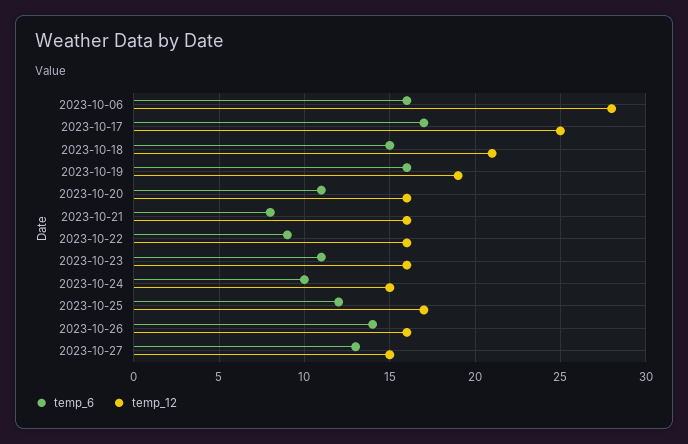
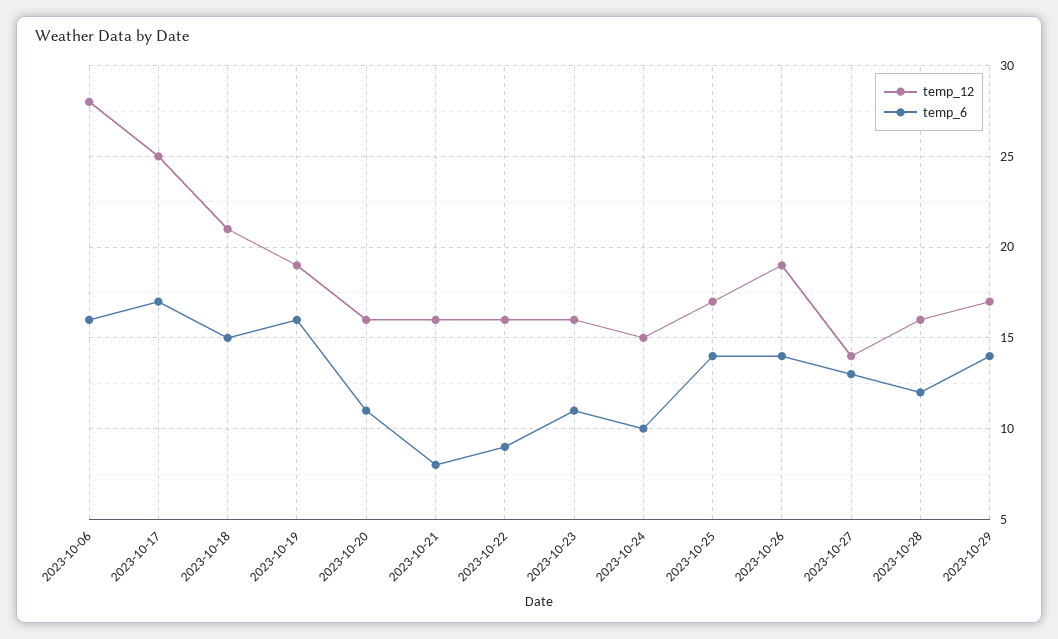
temp_6, 2023-10-25: 12 -> 14
temp_12, 2023-10-26: 16 -> 19
temp_12, 2023-10-27: 15 -> 14
temp_12, 2023-10-28: none -> 16
temp_6, 2023-10-28: none -> 12
temp_12, 2023-10-29: none -> 17
temp_6, 2023-10-29: none -> 14

